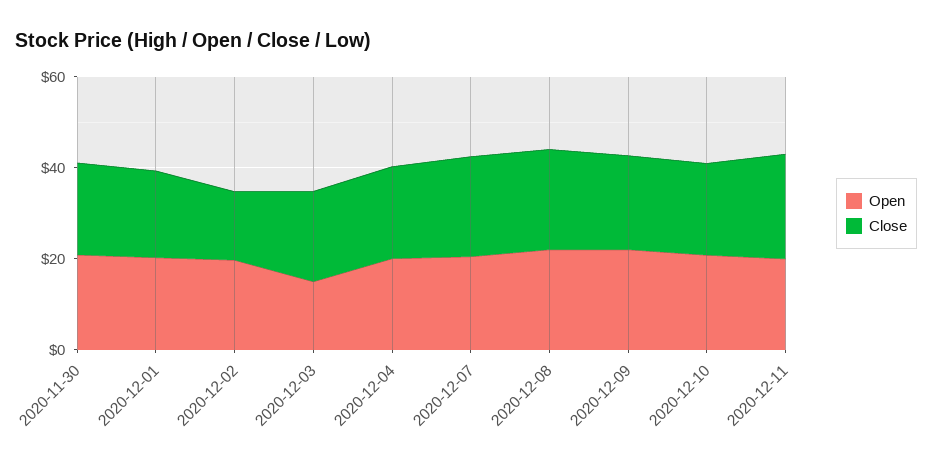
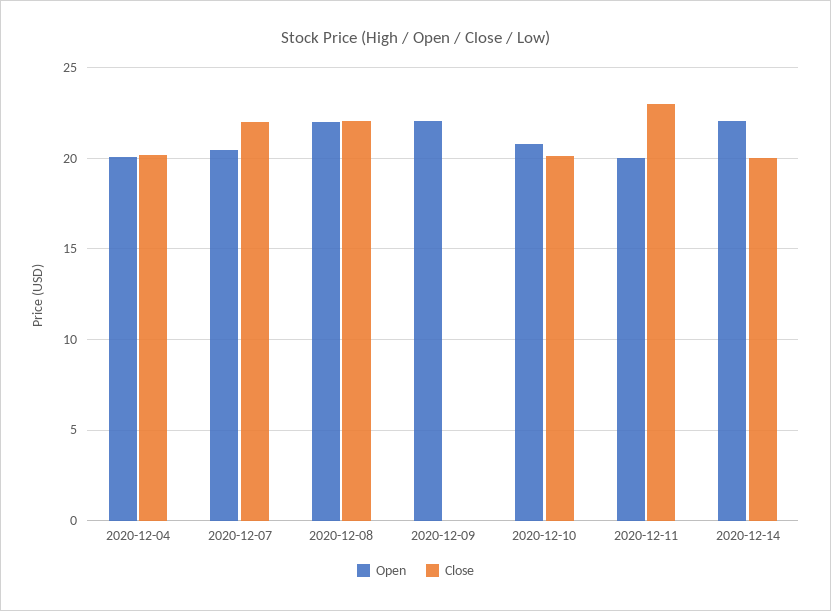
Open, 2020-11-30: 20 -> none
Close, 2020-11-30: 20 -> none
Open, 2020-12-01: 20 -> none
Close, 2020-12-01: 20 -> none
Open, 2020-12-02: 20 -> none
Close, 2020-12-02: 15 -> none
Open, 2020-12-03: 15 -> none
Close, 2020-12-03: 20 -> none
Close, 2020-12-09: 20 -> 0
Open, 2020-12-14: none -> 22
Close, 2020-12-14: none -> 20

